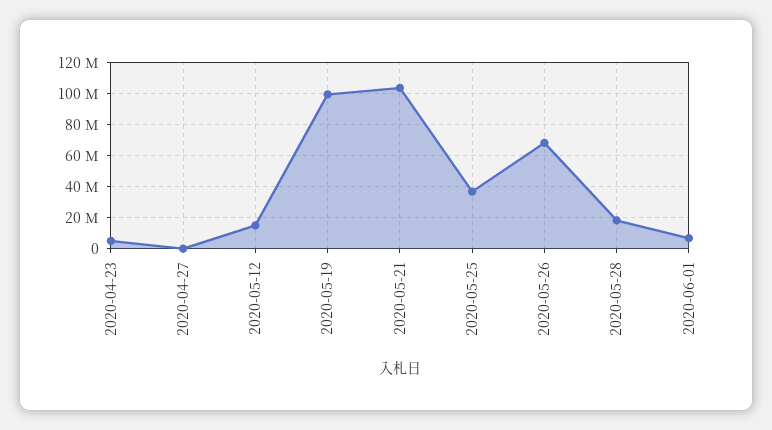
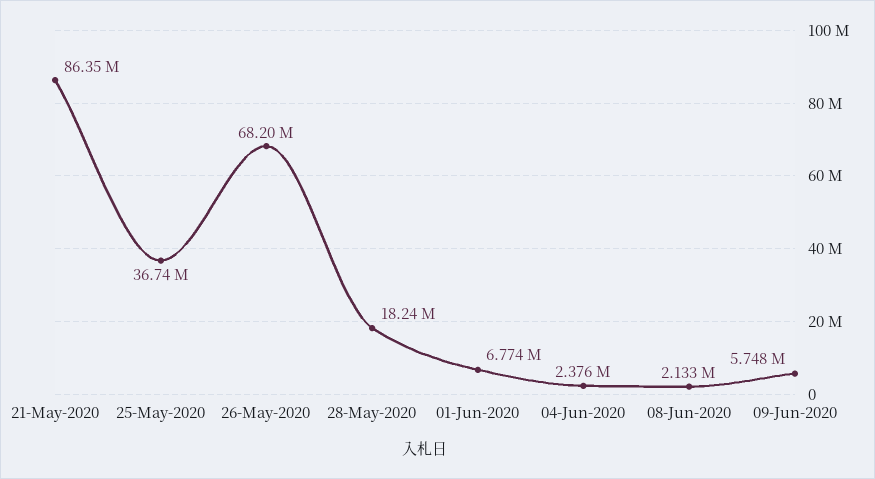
2020-04-23: 5000000 -> none
2020-04-27: 0 -> none
2020-05-12: 15000000 -> none
2020-05-19: 100000000 -> none
2020-05-21: 105000000 -> 86350000
04-Jun-2020: none -> 2376000
08-Jun-2020: none -> 2133000
09-Jun-2020: none -> 5748000

